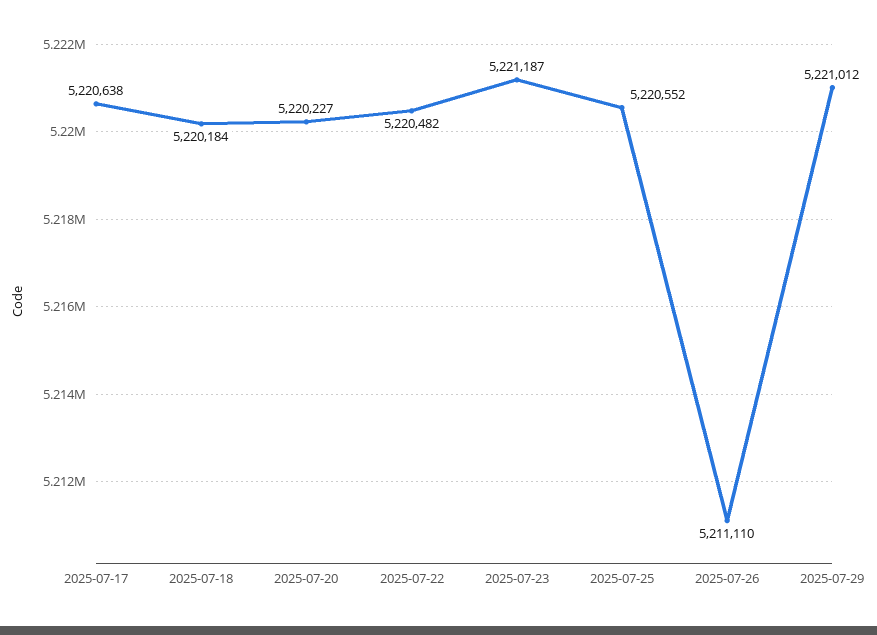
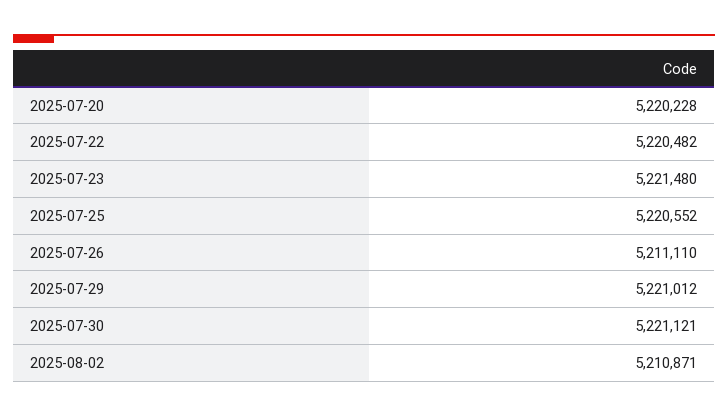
2025-07-17: 5220638 -> none
2025-07-18: 5220184 -> none
2025-07-20: 5220227 -> 5220228
2025-07-23: 5221187 -> 5221480
2025-07-30: none -> 5221121
2025-08-02: none -> 5210871

